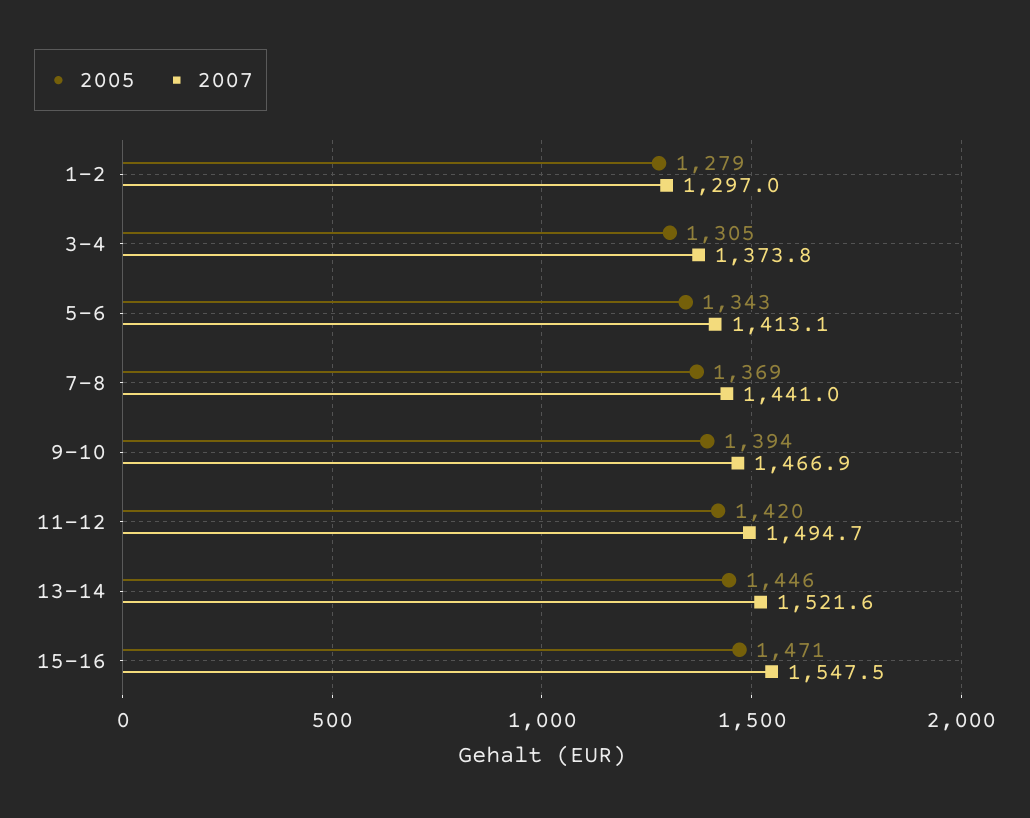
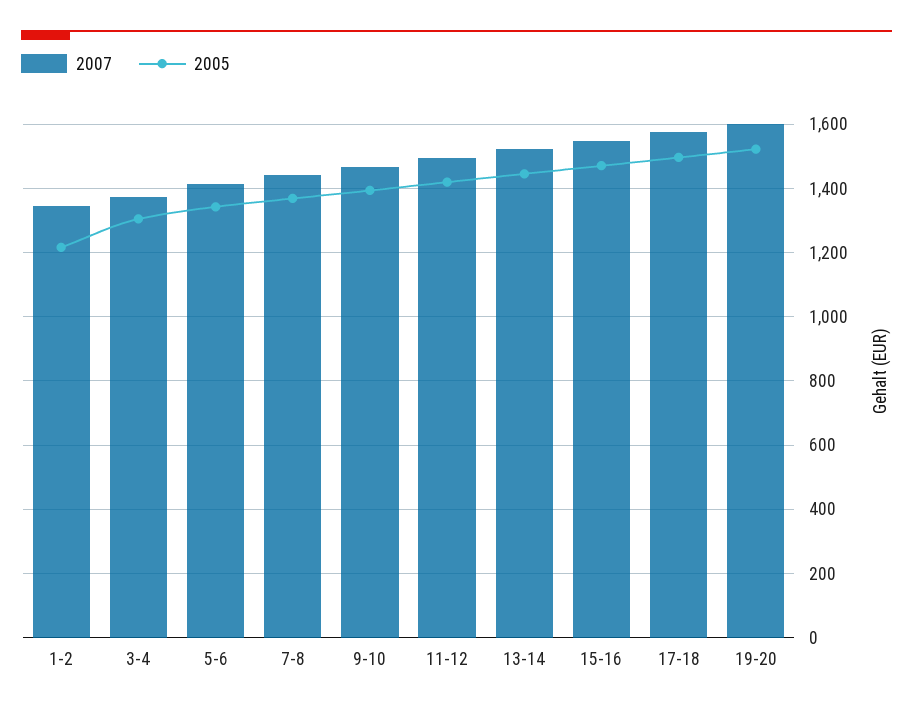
2005, 1-2: 1279 -> 1220
2007, 1-2: 1297 -> 1340
2007, 17-18: none -> 1580
2005, 17-18: none -> 1500
2007, 19-20: none -> 1600
2005, 19-20: none -> 1520

